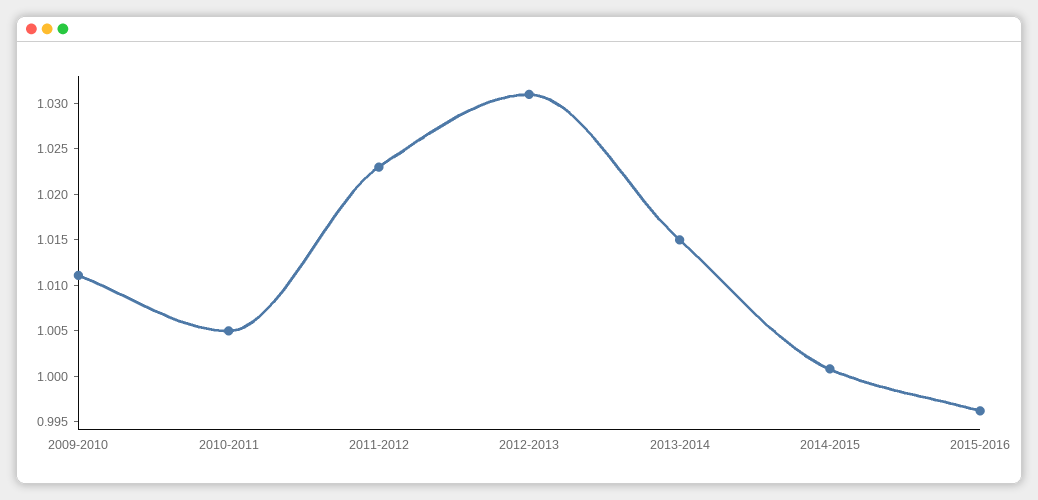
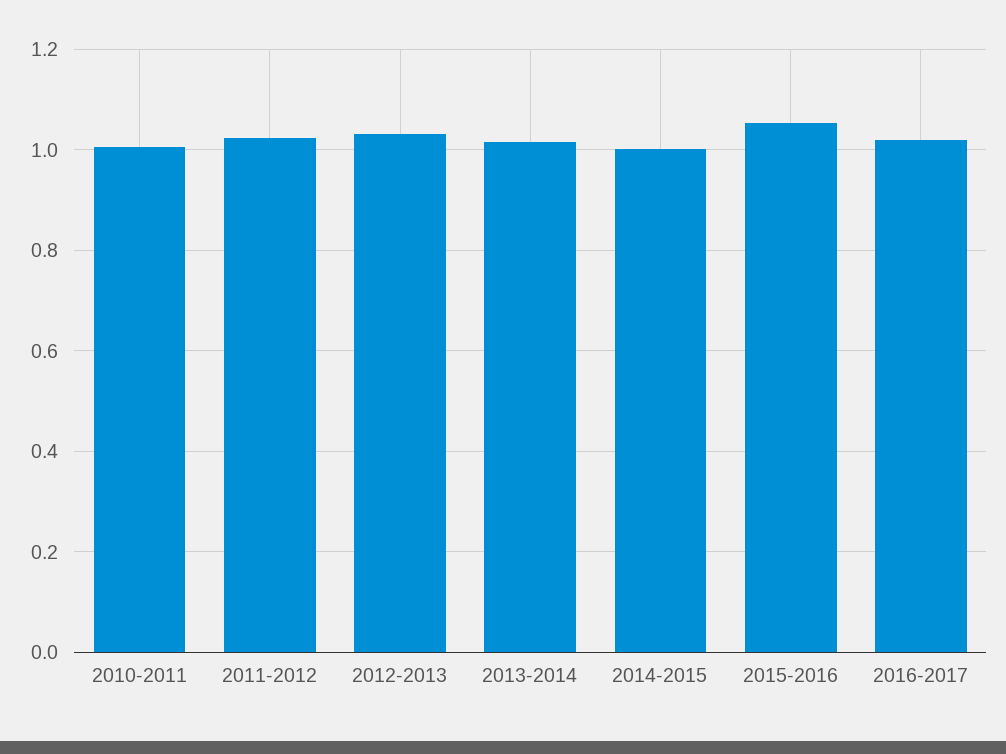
2009-2010: 1.011 -> none
2015-2016: 0.996 -> 1.06
2016-2017: none -> 1.02

